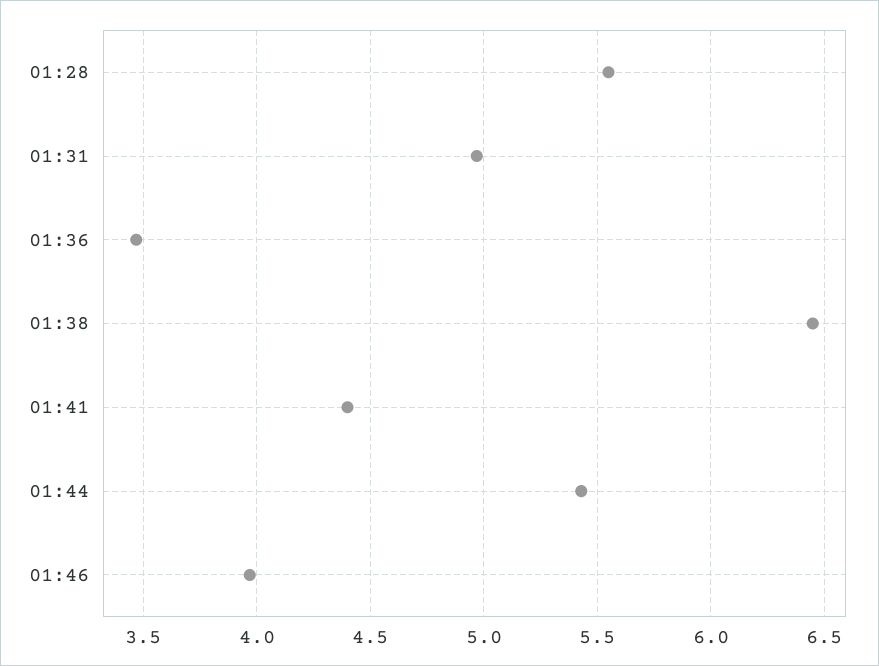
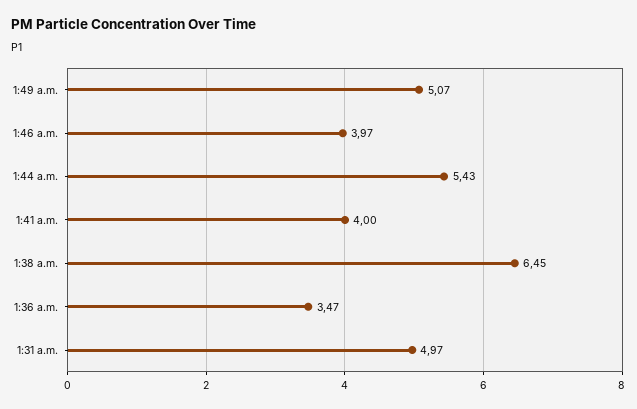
01:28: 5.55 -> none
01:41: 4.4 -> 4
1:49 a.m.: none -> 5.07

